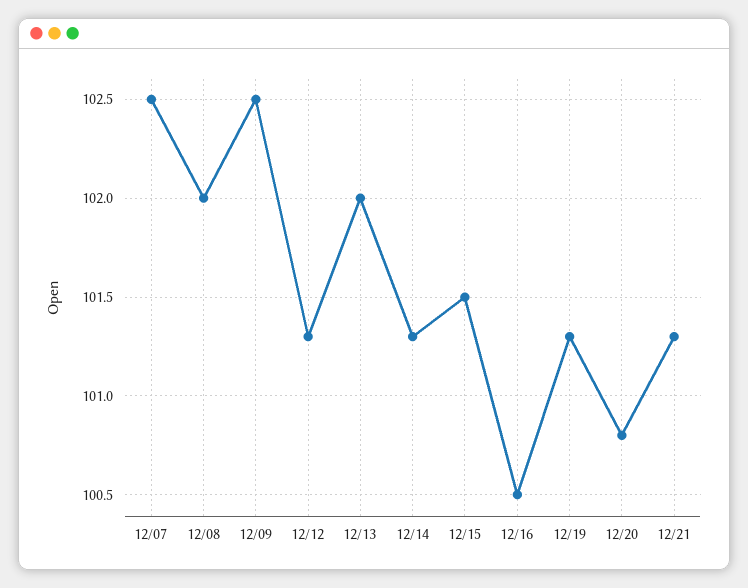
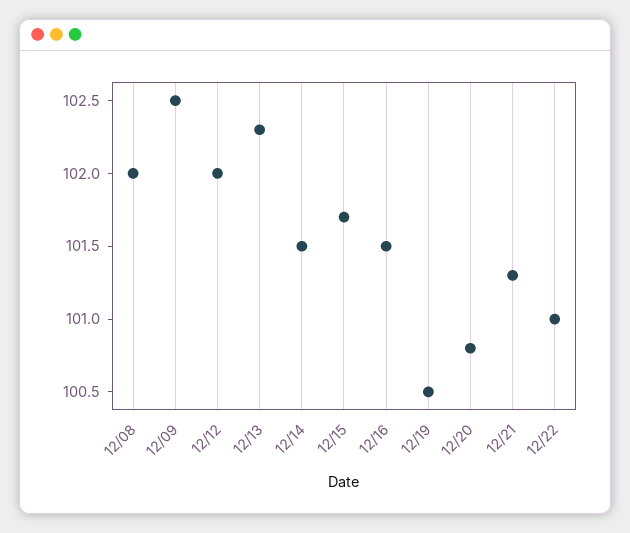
12/07: 102.5 -> none
12/12: 101.3 -> 102
12/13: 102 -> 102.3
12/14: 101.3 -> 101.5
12/15: 101.5 -> 101.7
12/16: 100.5 -> 101.5
12/19: 101.3 -> 100.5
12/22: none -> 101

